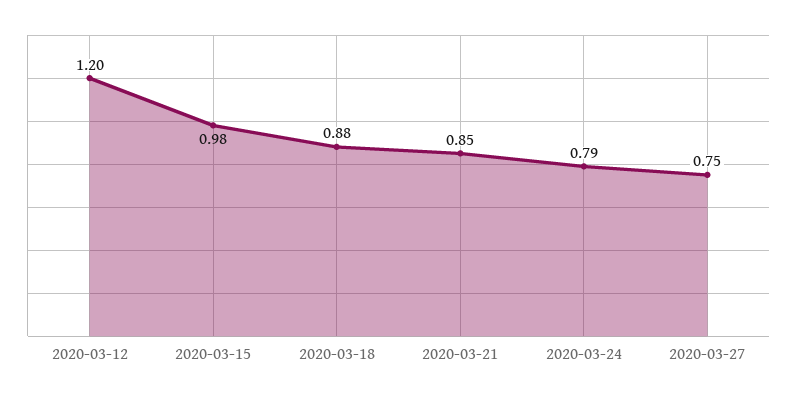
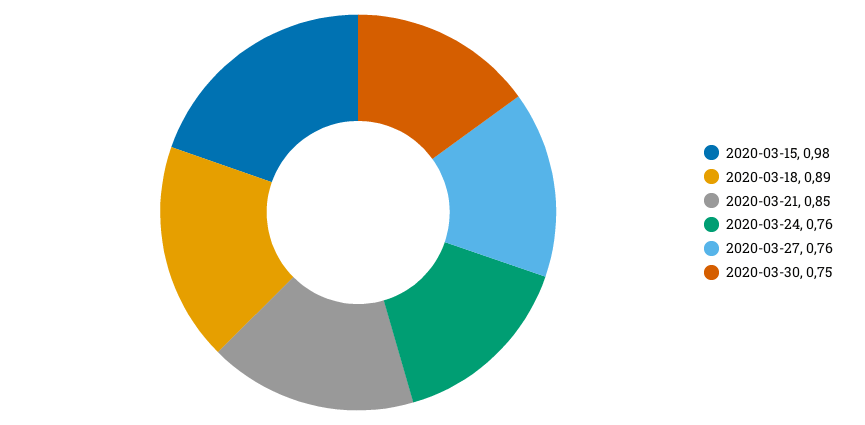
2020-03-12: 1.2 -> none
2020-03-18: 0.88 -> 0.89
2020-03-24: 0.79 -> 0.76
2020-03-27: 0.75 -> 0.76
2020-03-30: none -> 0.75

